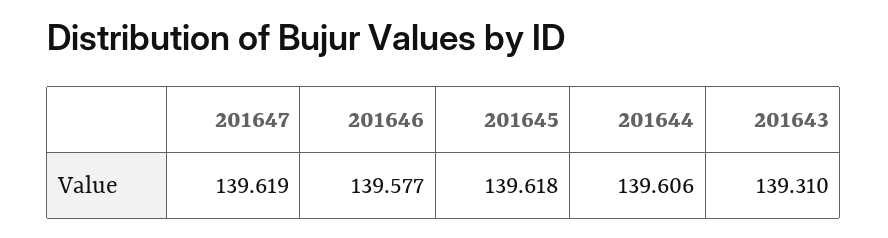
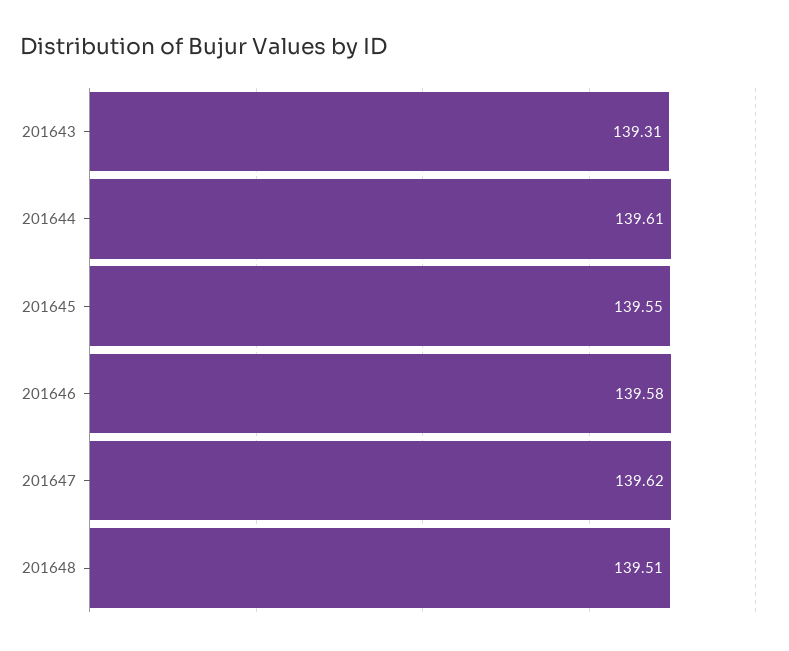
201645: 139.618 -> 139.55
201648: none -> 139.51

